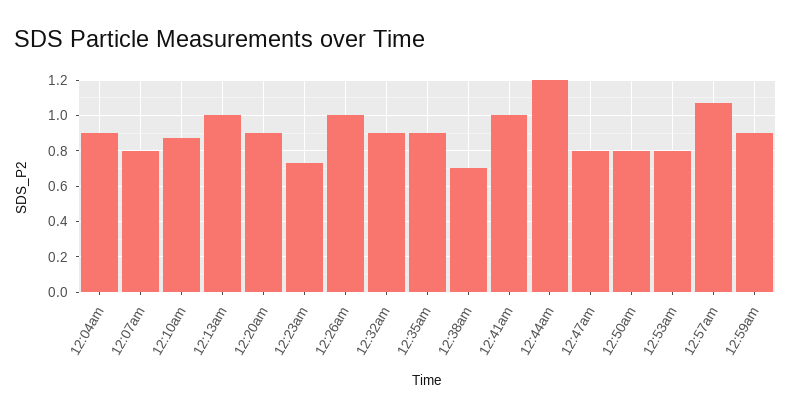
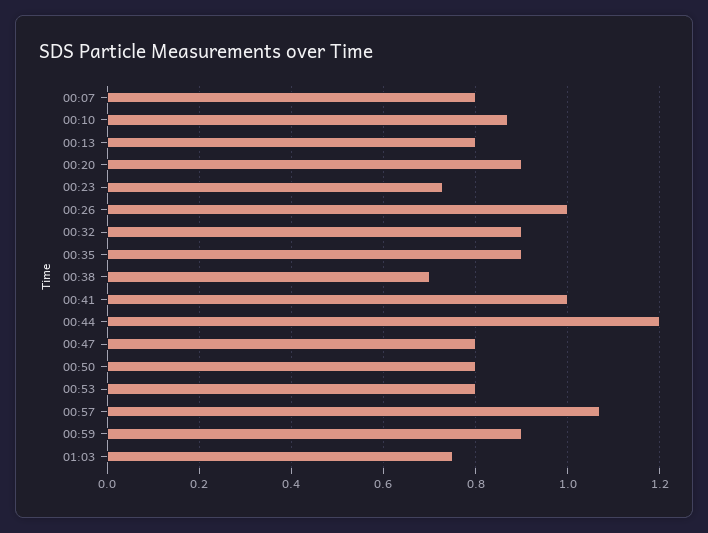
12:04am: 0.9 -> none
12:13am: 1 -> 0.8
01:03: none -> 0.75

